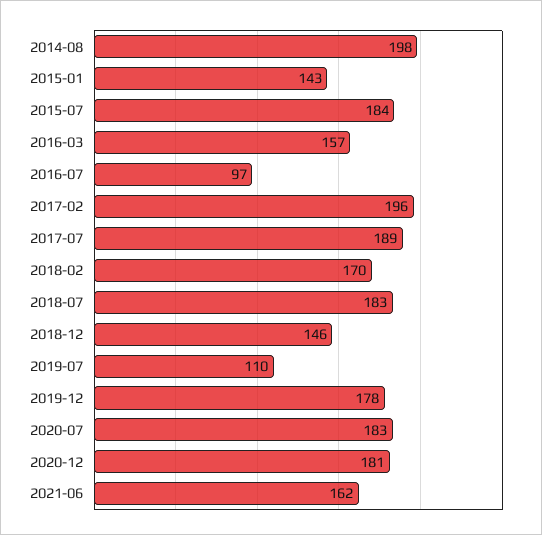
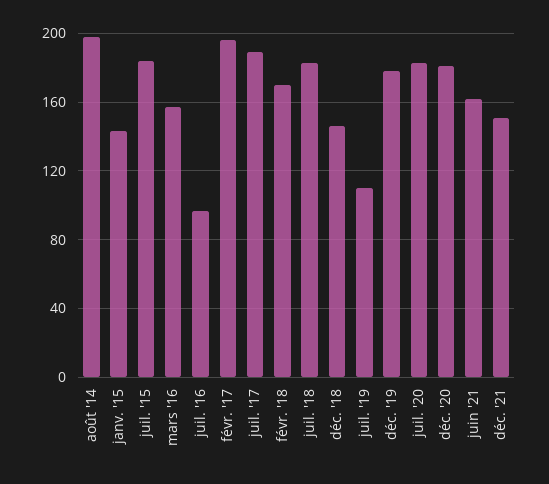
déc. '21: none -> 150

